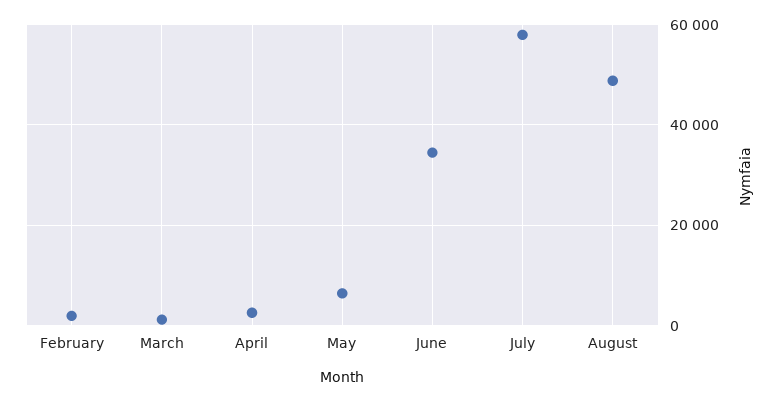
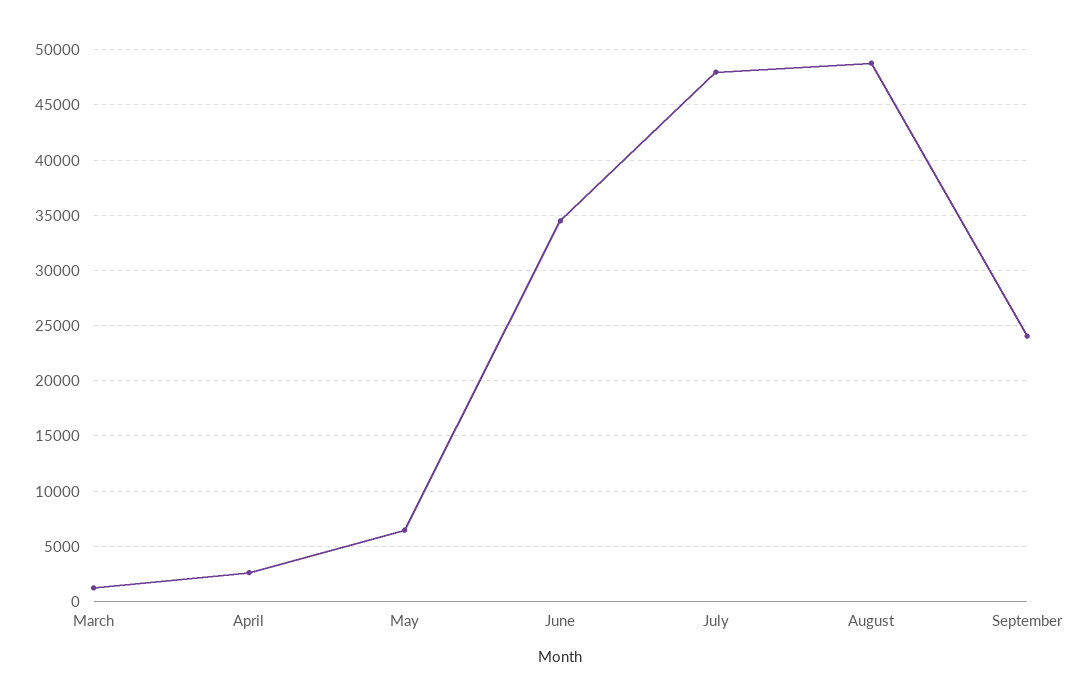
February: 2000 -> none
July: 58000 -> 48000
September: none -> 24000

